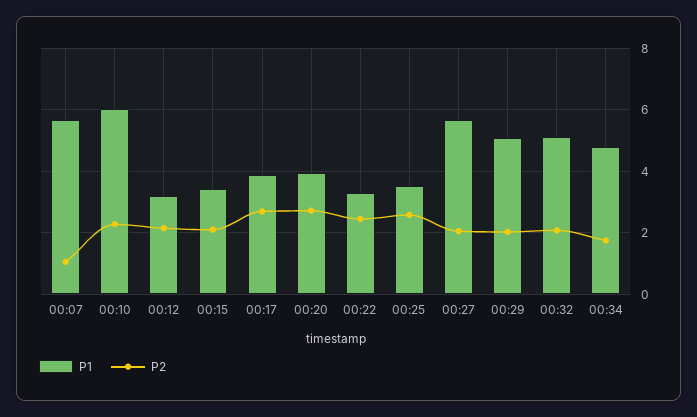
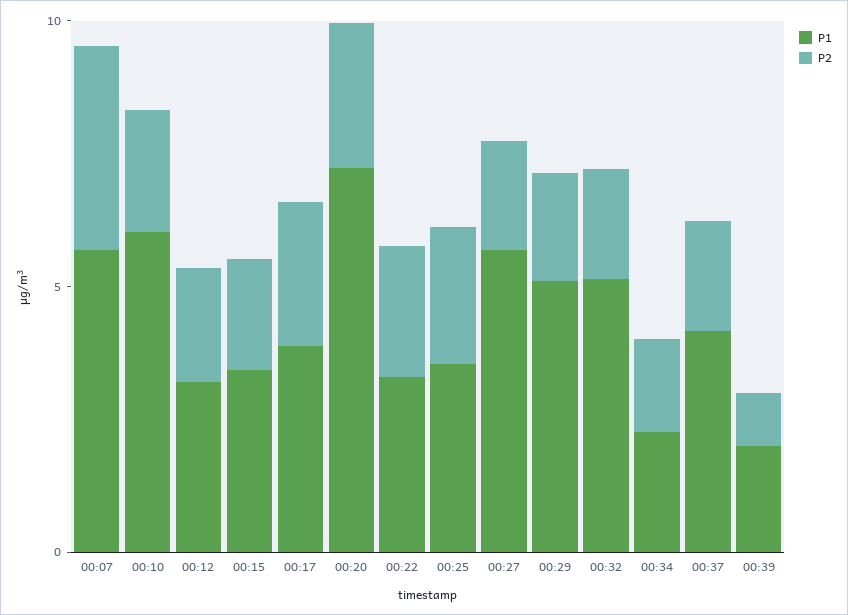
P2, 00:07: 1 -> 4
P1, 00:20: 4 -> 7
P1, 00:34: 4.8 -> 2
P1, 00:37: none -> 4
P2, 00:37: none -> 2
P1, 00:39: none -> 2
P2, 00:39: none -> 1

